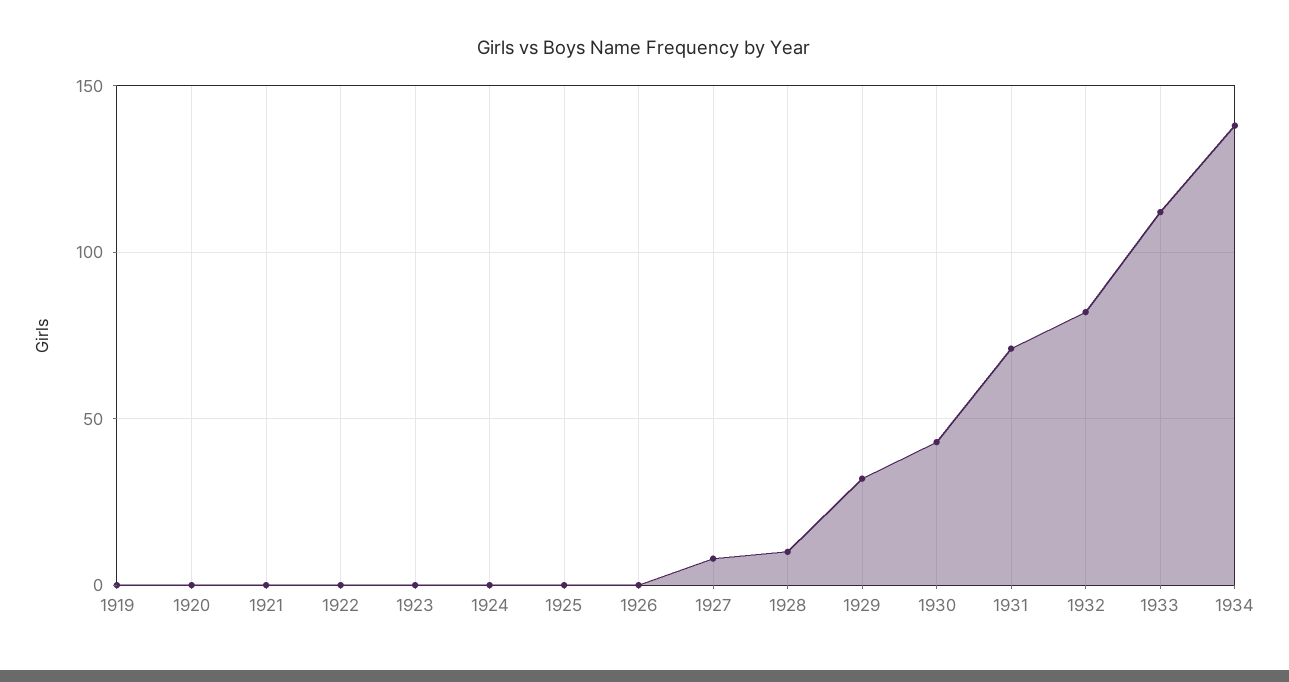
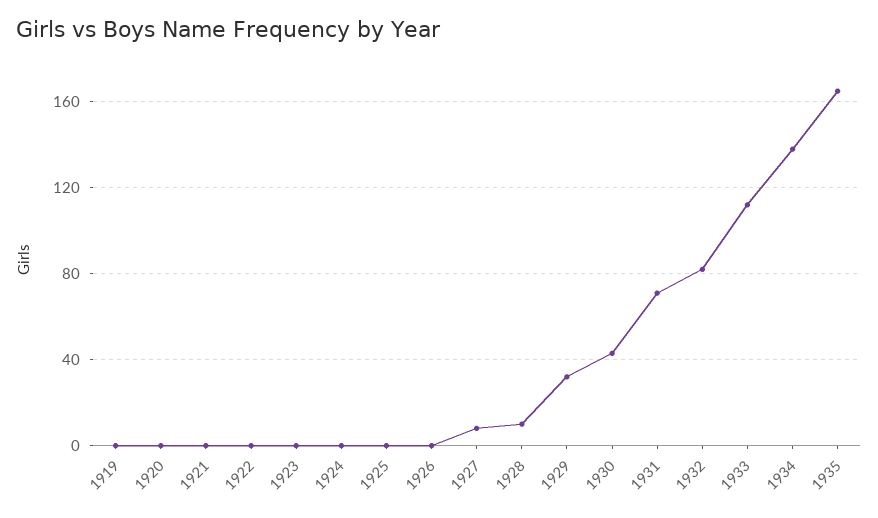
1935: none -> 165

